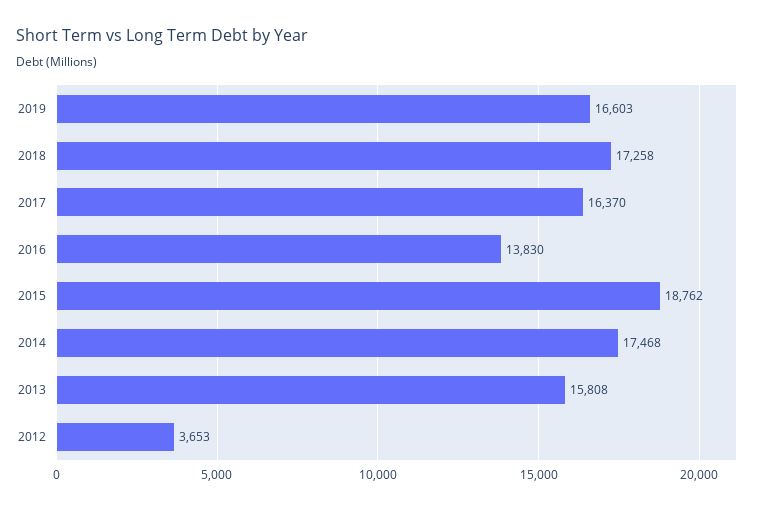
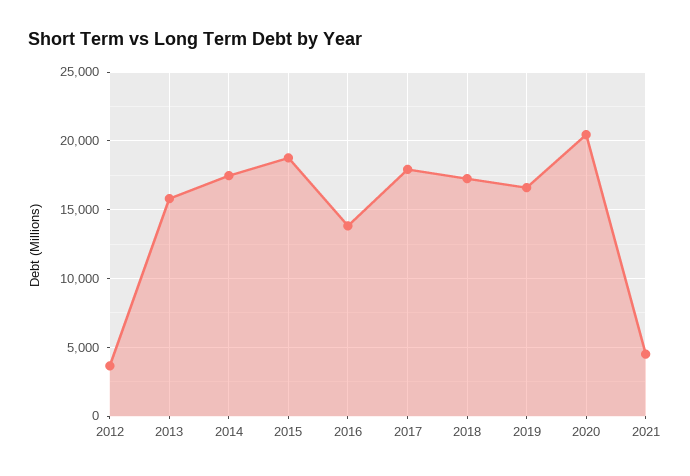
2017: 16370 -> 18000
2020: none -> 20500
2021: none -> 4500

